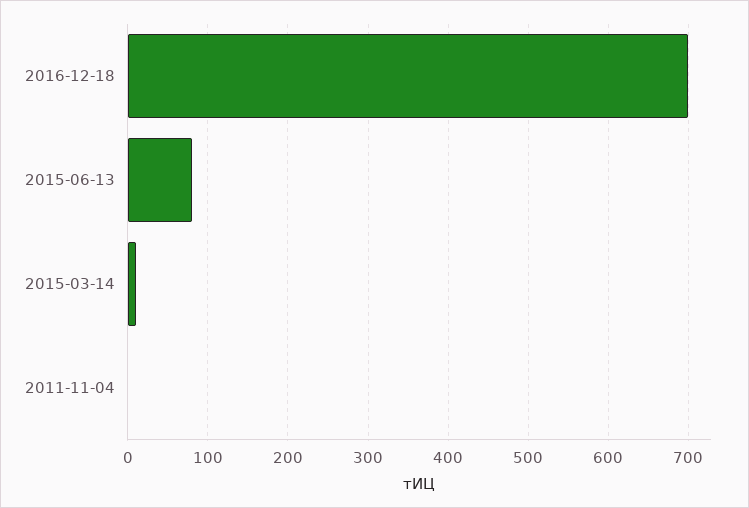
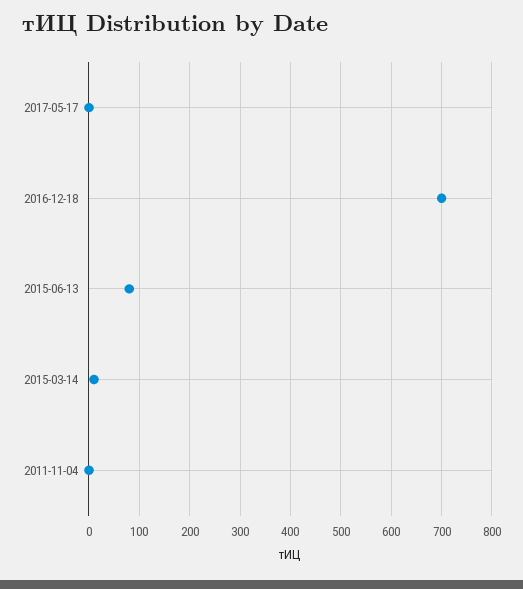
2017-05-17: none -> 0

